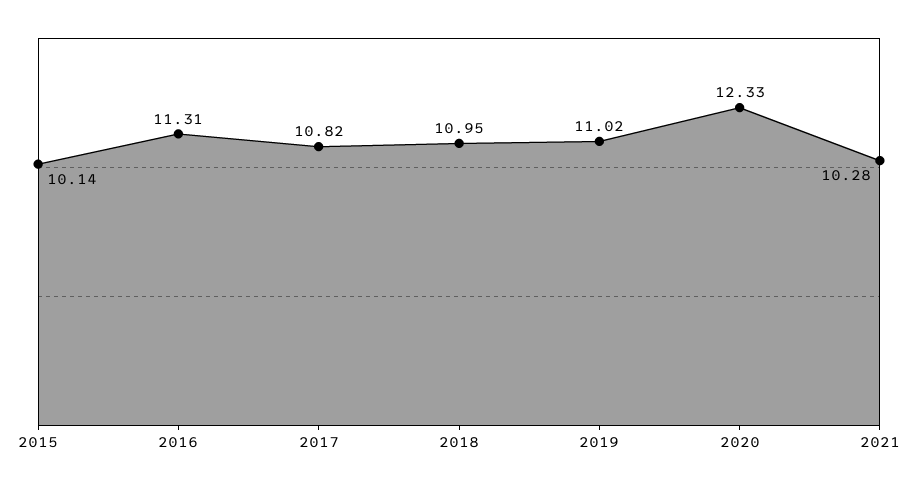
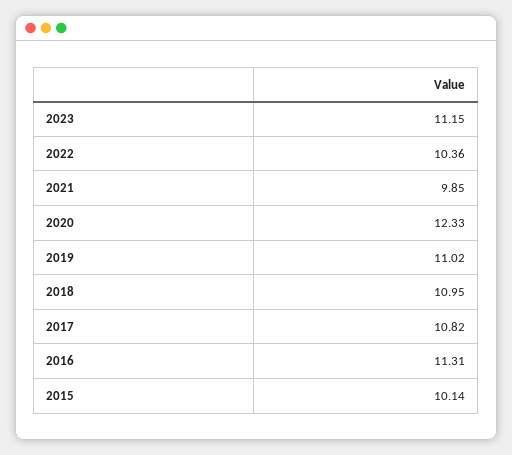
2021: 10.28 -> 9.85
2023: none -> 11.15
2022: none -> 10.36

